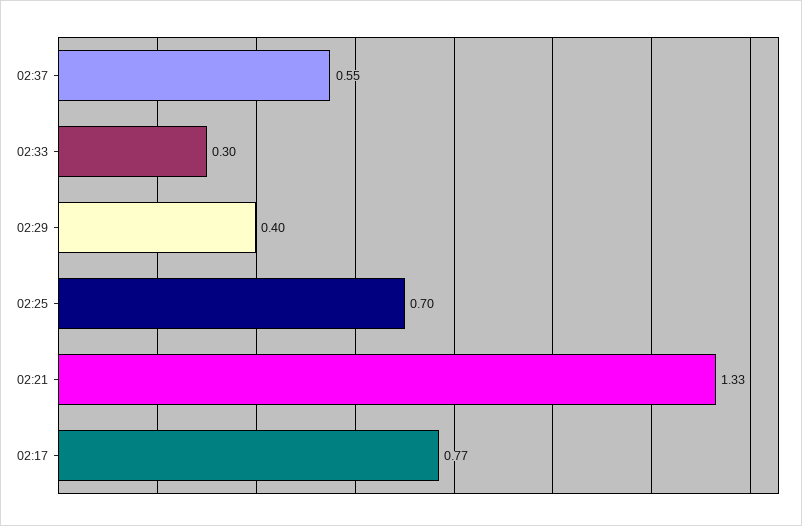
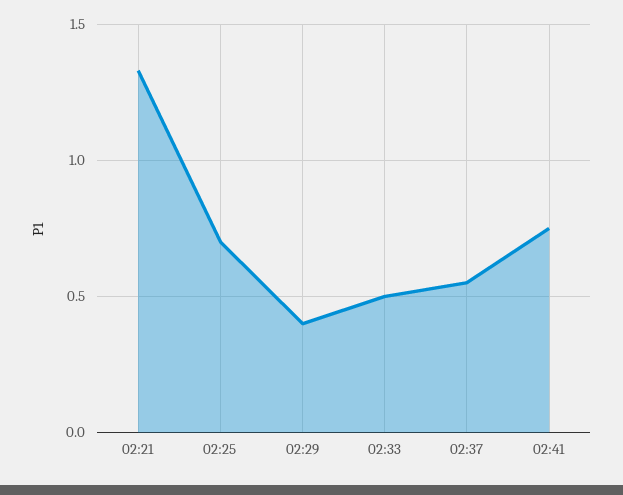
02:33: 0.3 -> 0.5
02:17: 0.77 -> none
02:41: none -> 0.75

